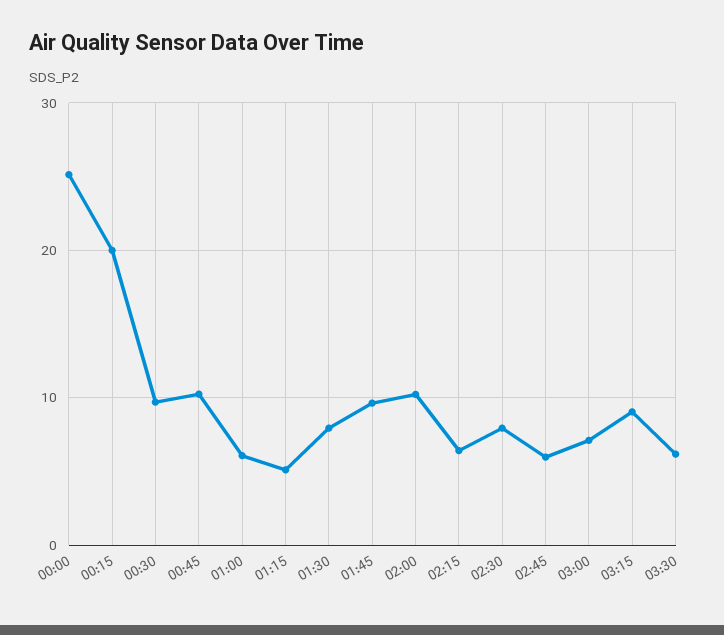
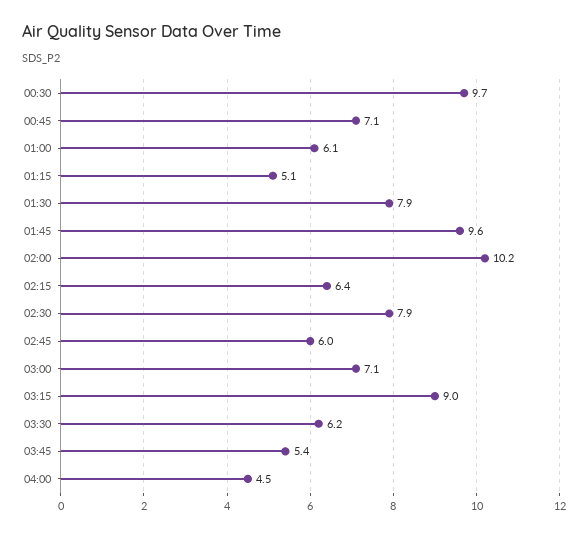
00:00: 25 -> none
00:15: 20 -> none
00:45: 10 -> 7.1
03:45: none -> 5.4
04:00: none -> 4.5

